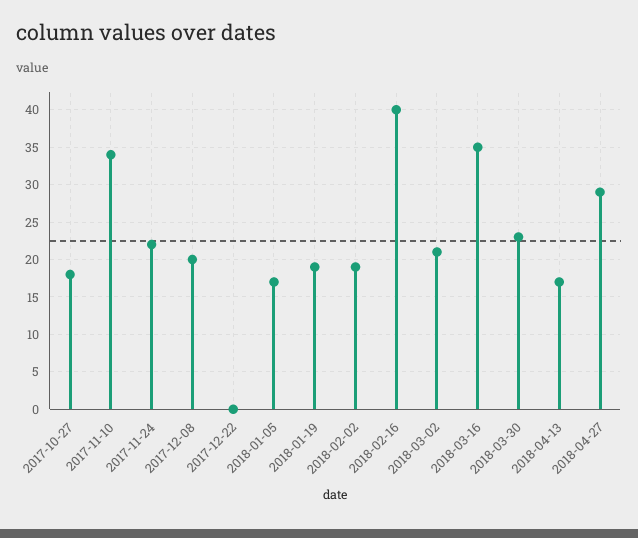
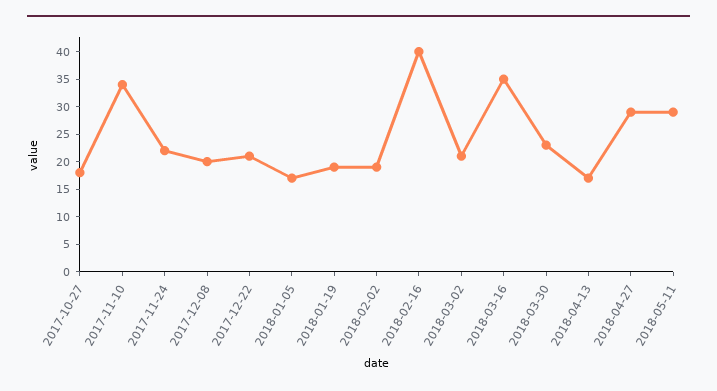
2017-12-22: 0 -> 20
2018-05-11: none -> 30

